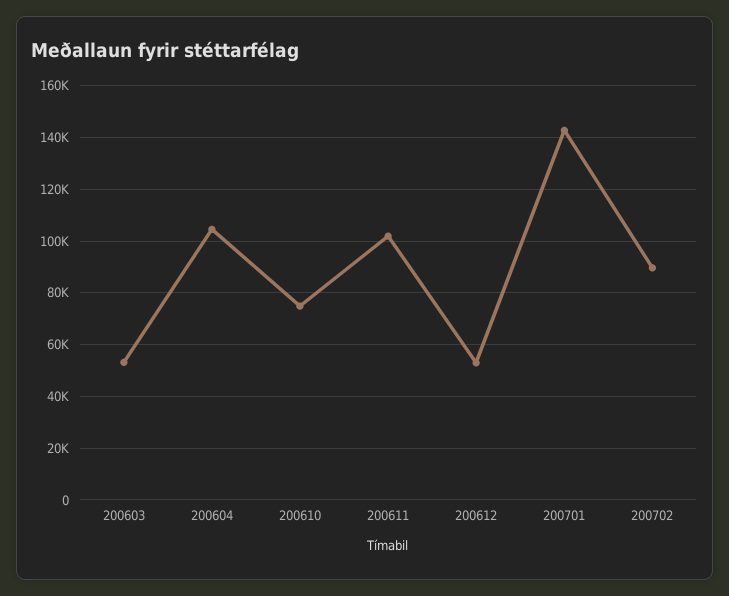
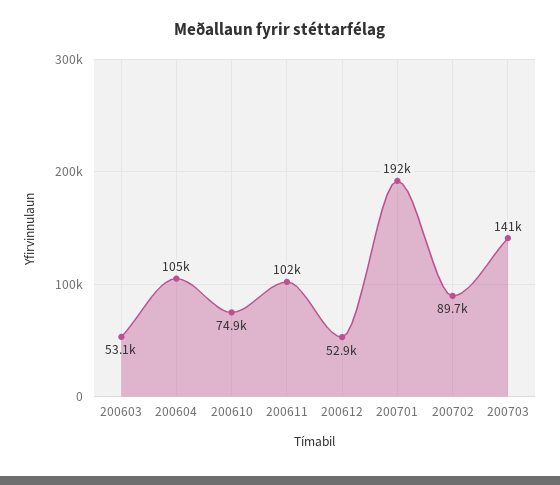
200701: 142500 -> 192000
200703: none -> 141000

